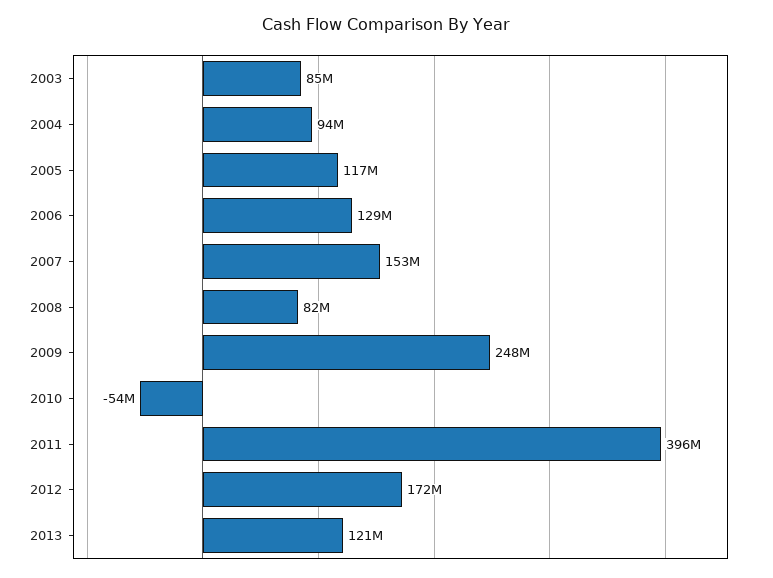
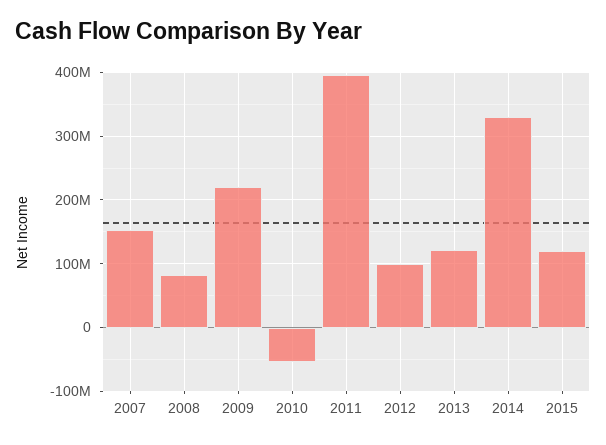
2003: 85000000 -> none
2004: 94000000 -> none
2005: 117000000 -> none
2006: 129000000 -> none
2009: 248000000 -> 220000000
2012: 172000000 -> 100000000
2014: none -> 330000000
2015: none -> 120000000

